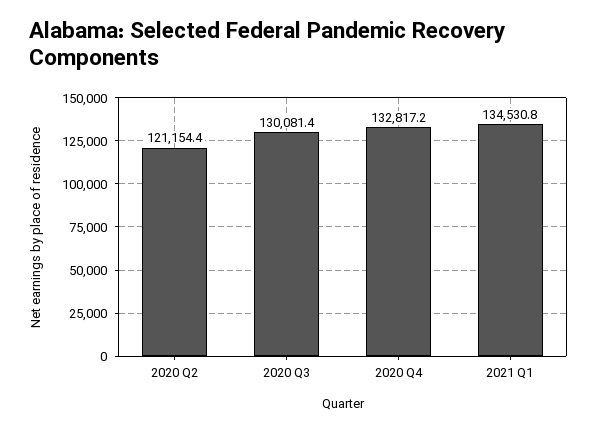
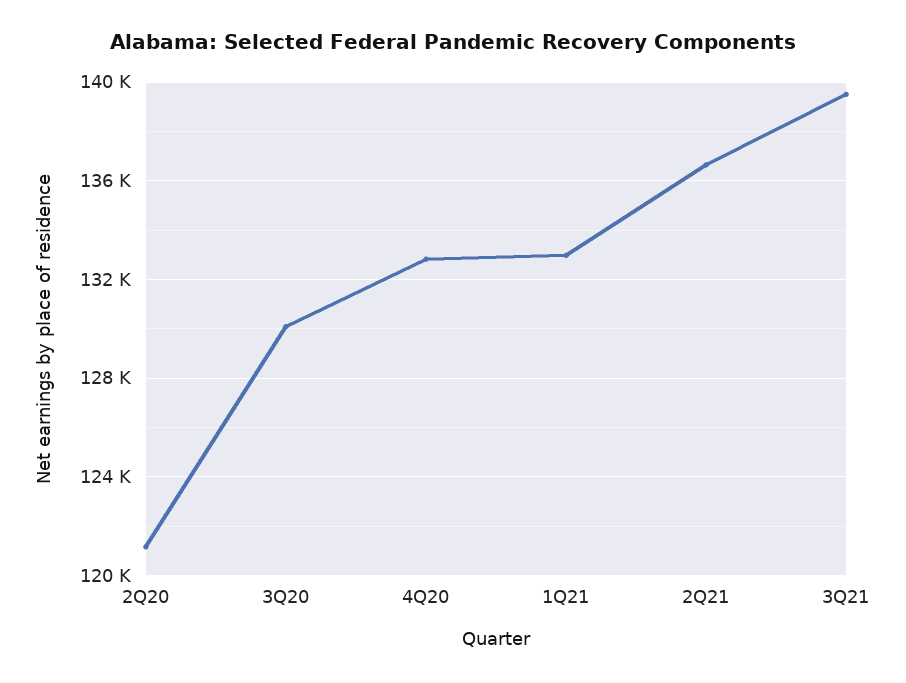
2021 Q1: 134530.8 -> 133000
2Q21: none -> 136500
3Q21: none -> 139500

